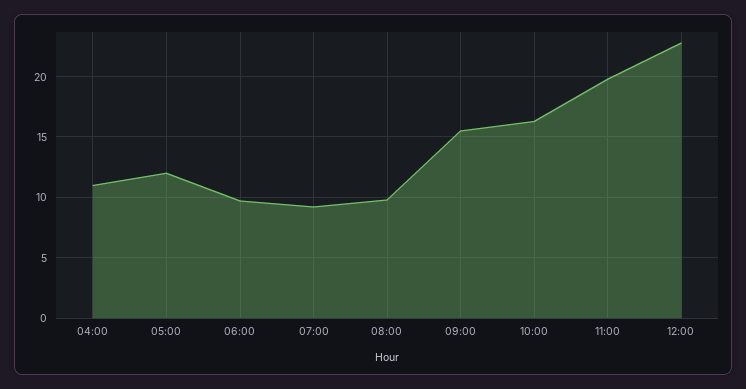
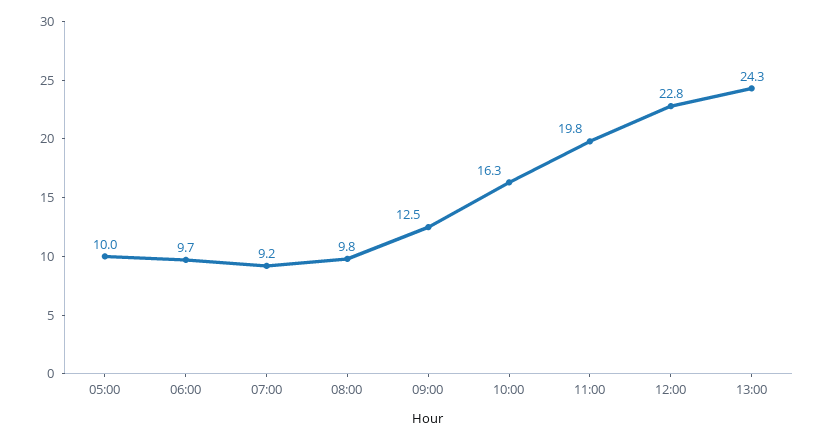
04:00: 11 -> none
05:00: 12 -> 10
09:00: 15.5 -> 12.5
13:00: none -> 24.3

